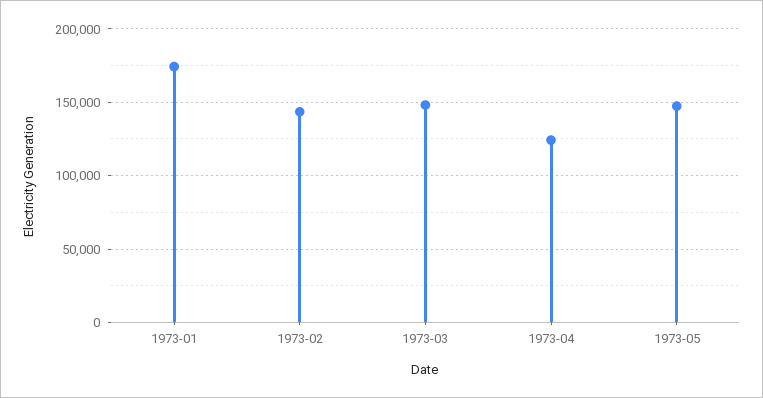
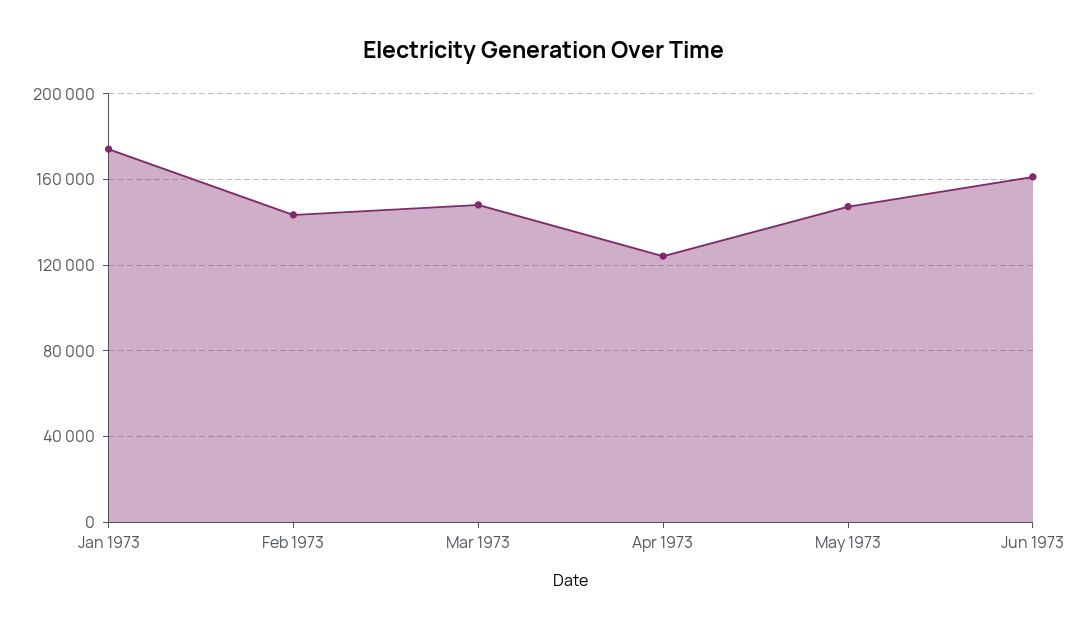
Jun 1973: none -> 160000

